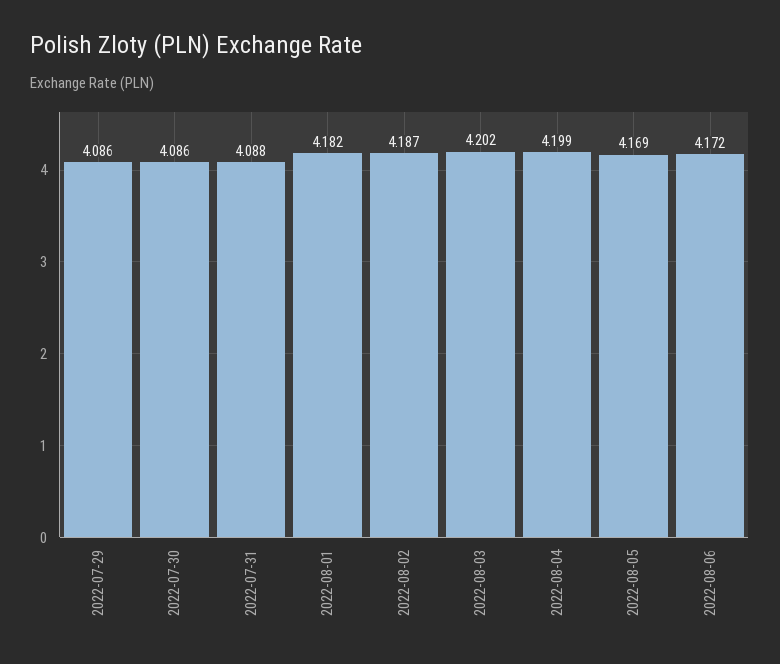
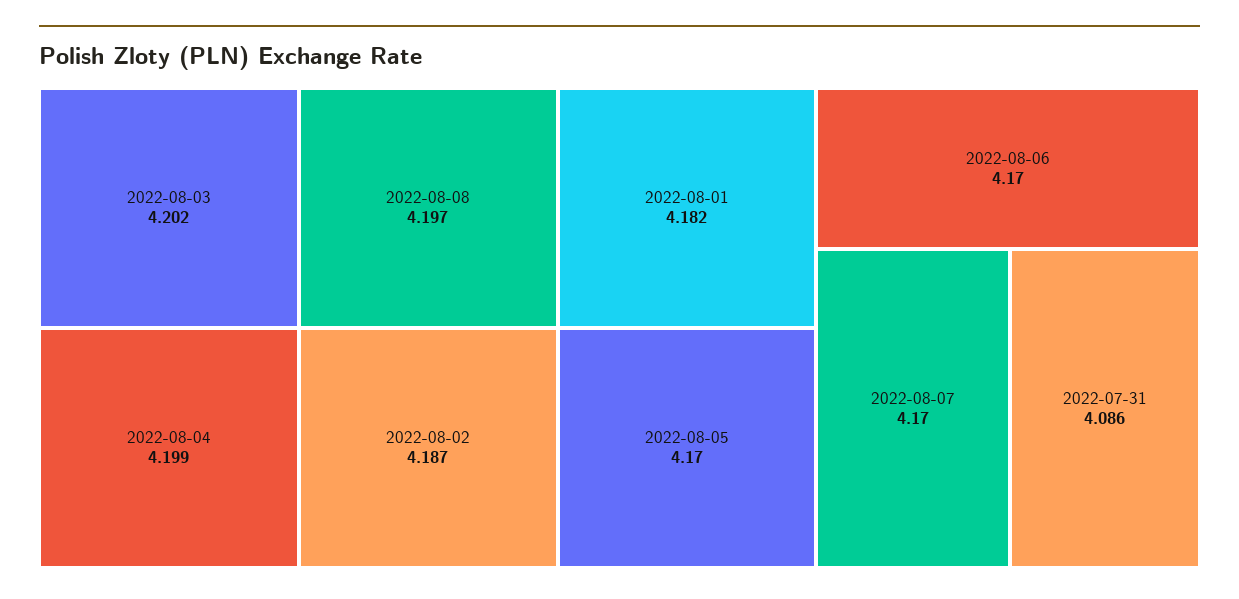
2022-07-29: 4.086 -> none
2022-07-30: 4.086 -> none
2022-07-31: 4.088 -> 4.086
2022-08-05: 4.169 -> 4.17
2022-08-06: 4.172 -> 4.17
2022-08-08: none -> 4.197
2022-08-07: none -> 4.17

